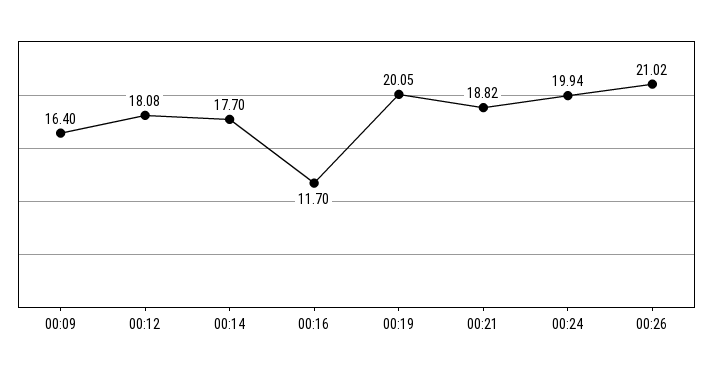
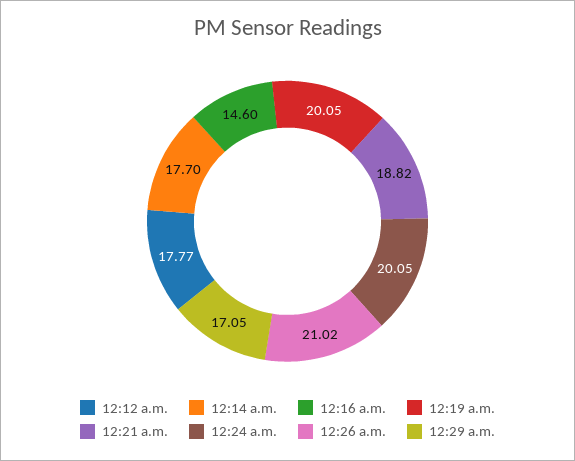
00:09: 16.4 -> none
00:12: 18.08 -> 17.77
00:16: 11.7 -> 14.6
00:24: 19.94 -> 20.05
12:29 a.m.: none -> 17.05

